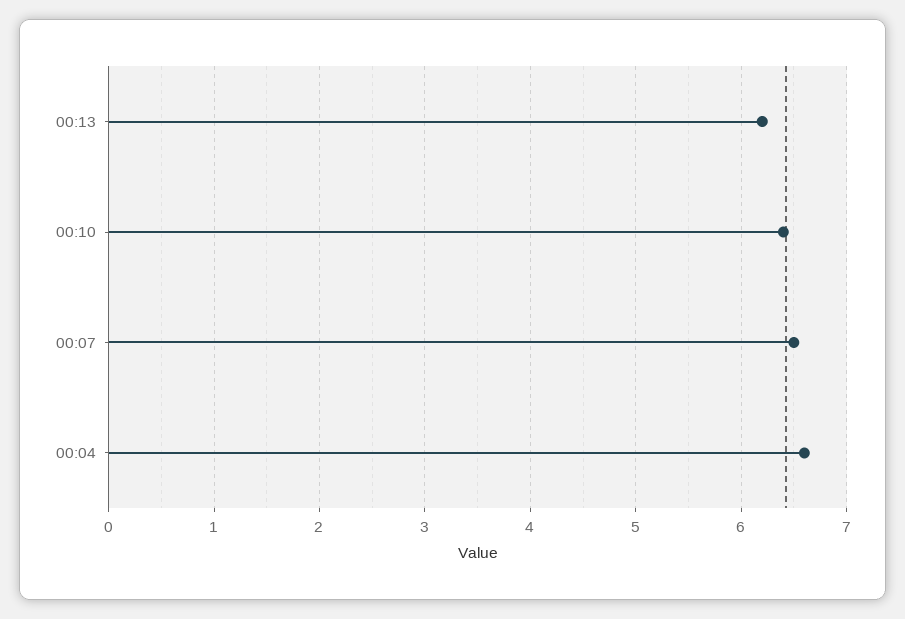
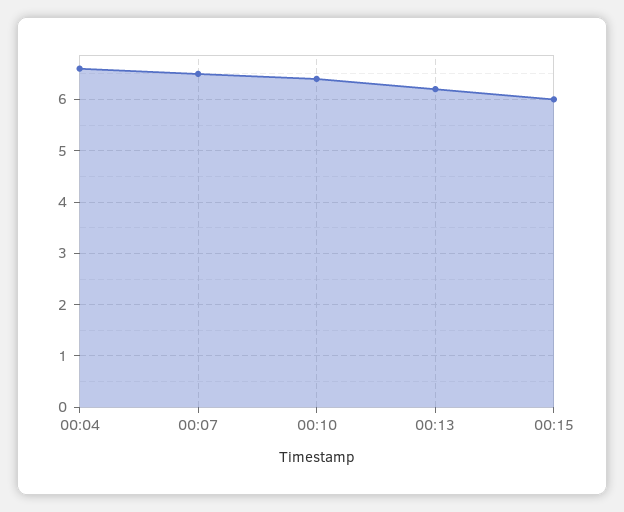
00:15: none -> 6

